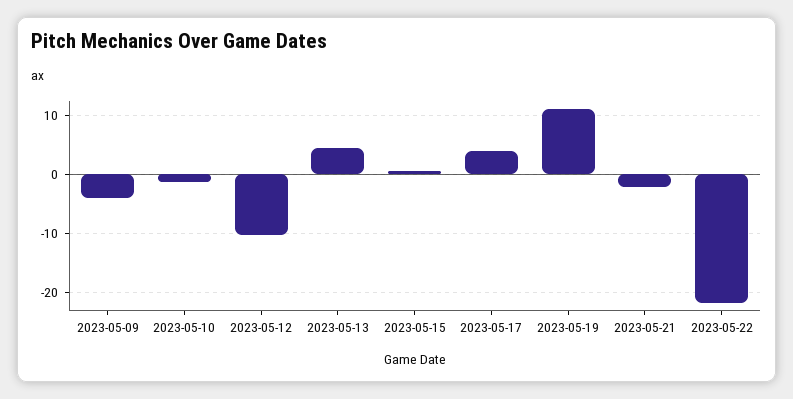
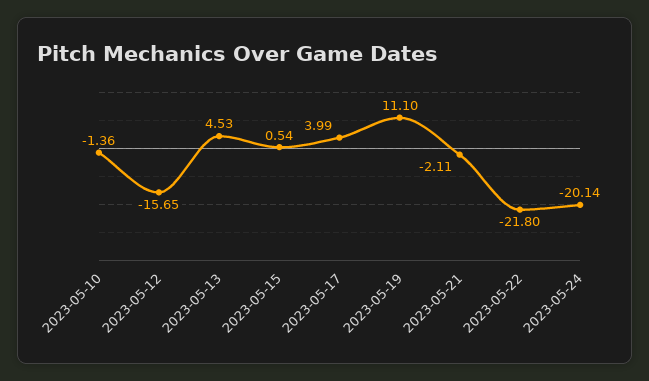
2023-05-09: -4 -> none
2023-05-12: -10 -> -15.65
2023-05-24: none -> -20.14

